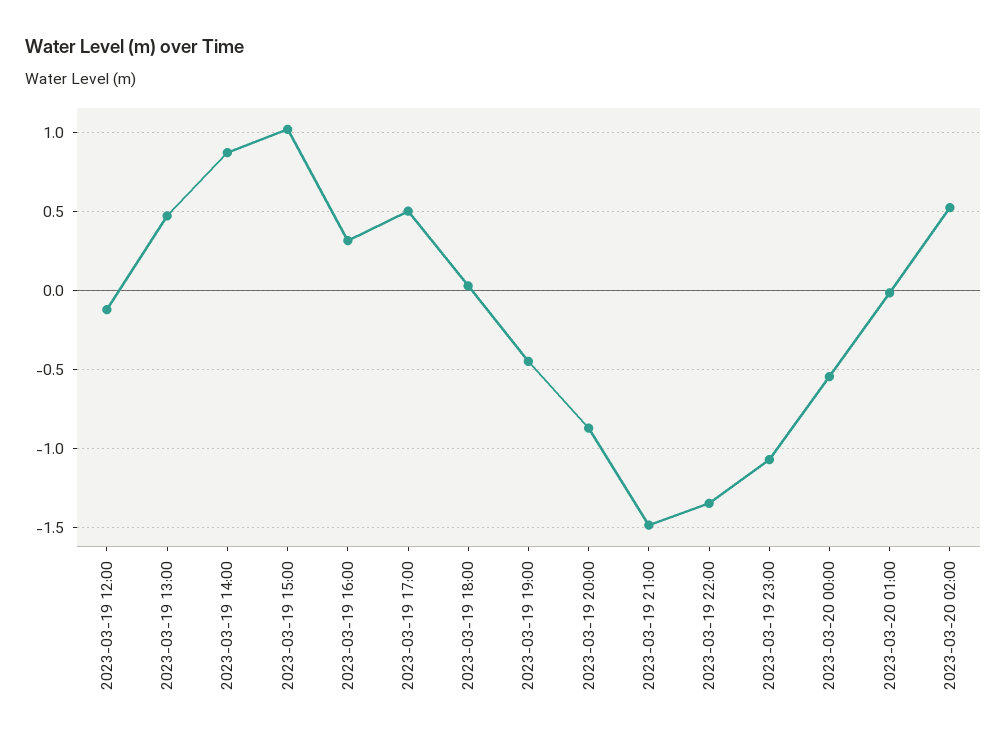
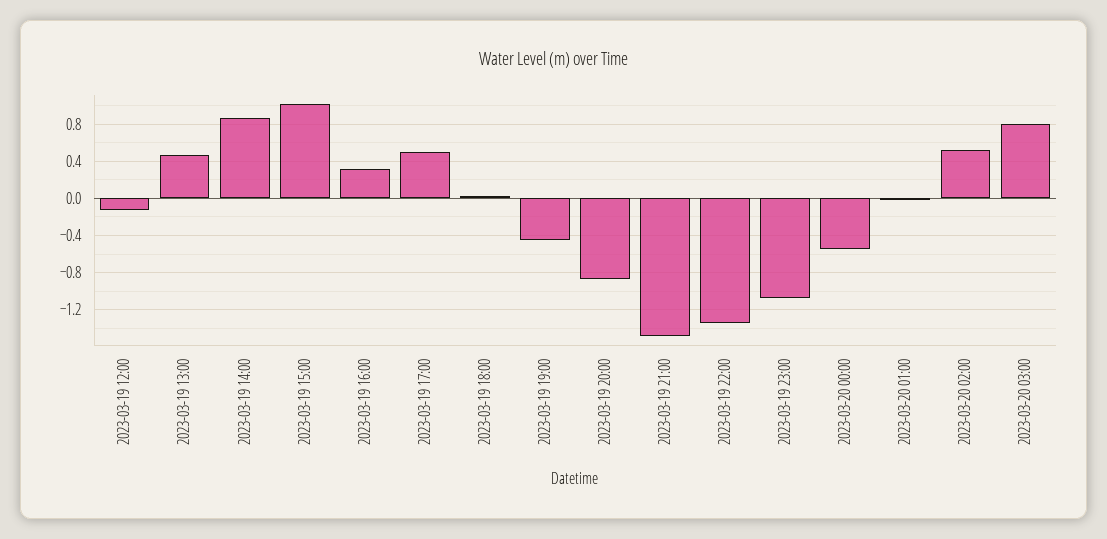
2023-03-20 03:00: none -> 0.8

